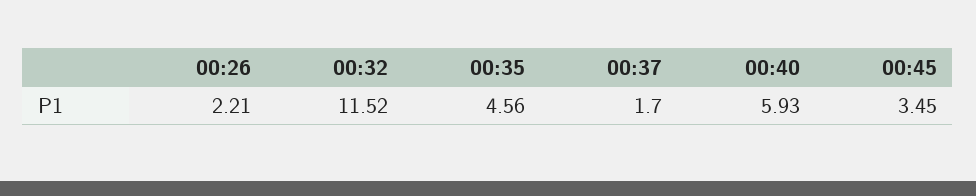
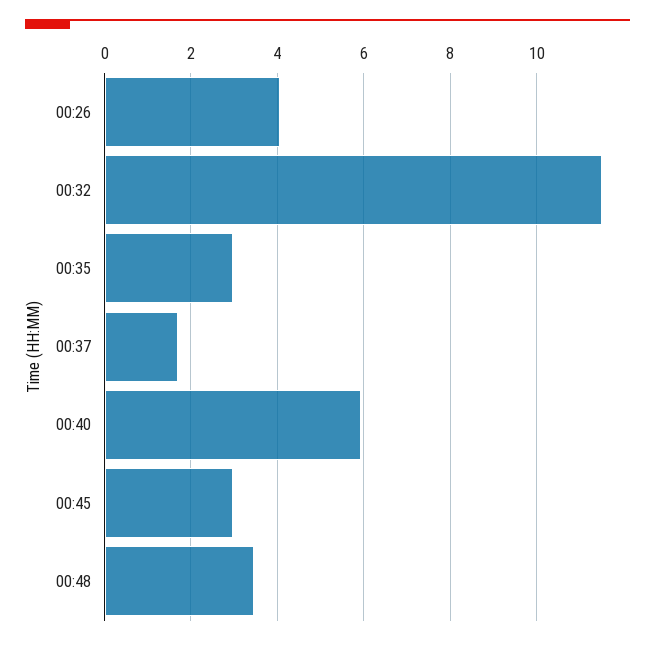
00:26: 2.21 -> 4
00:35: 4.56 -> 3
00:45: 3.45 -> 3
00:48: none -> 3.4

